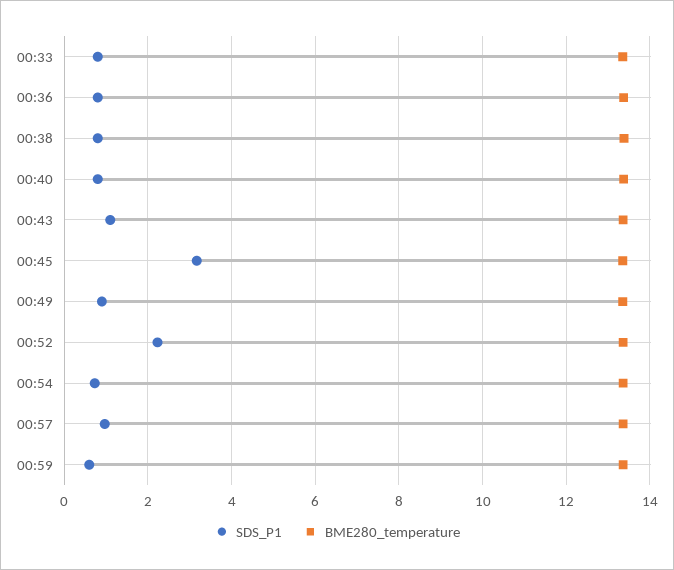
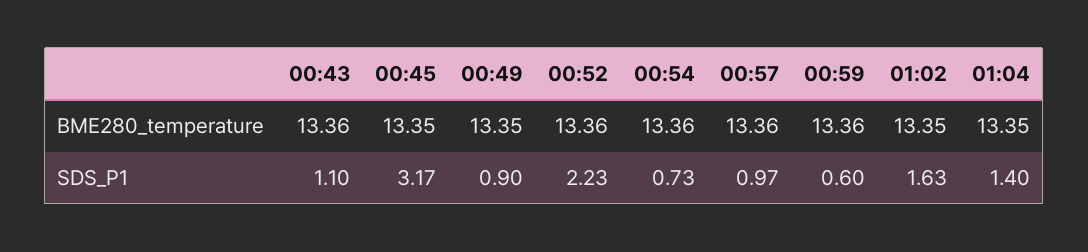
SDS_P1, 00:33: 0.8 -> none
BME280_temperature, 00:33: 13.4 -> none
SDS_P1, 00:36: 0.8 -> none
BME280_temperature, 00:36: 13.4 -> none
SDS_P1, 00:38: 0.8 -> none
BME280_temperature, 00:38: 13.4 -> none
SDS_P1, 00:40: 0.8 -> none
BME280_temperature, 00:40: 13.4 -> none
BME280_temperature, 01:02: none -> 13.35
BME280_temperature, 01:04: none -> 13.35
SDS_P1, 01:02: none -> 1.63
SDS_P1, 01:04: none -> 1.4

